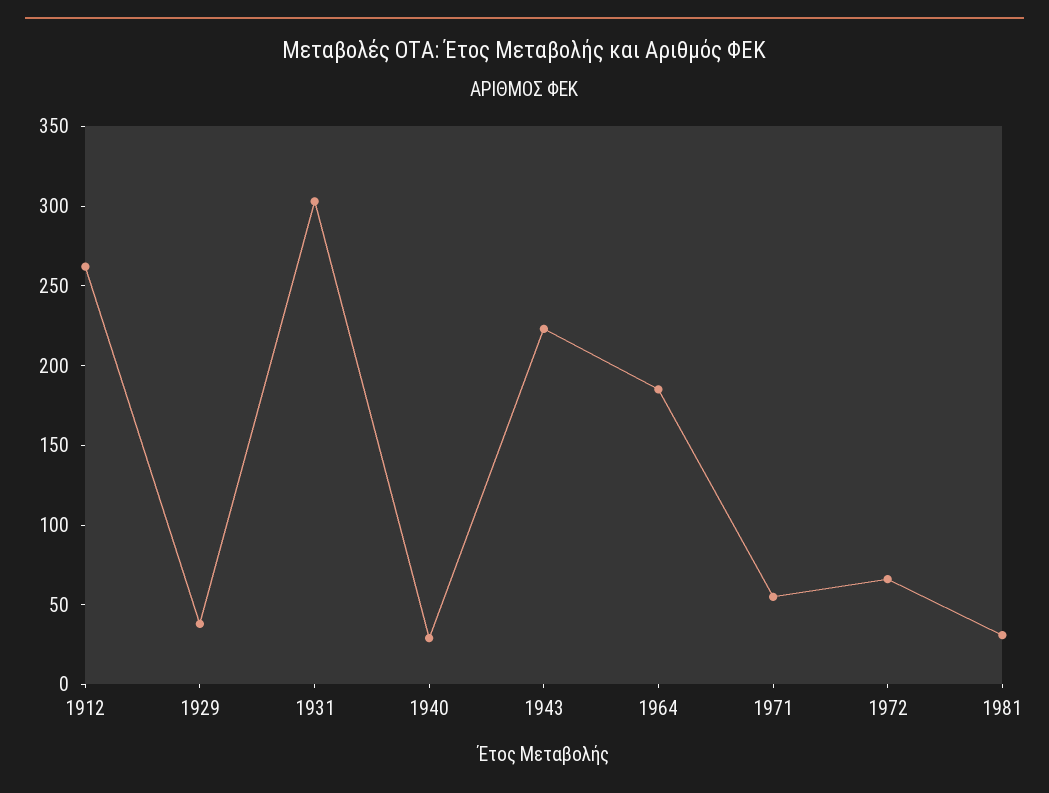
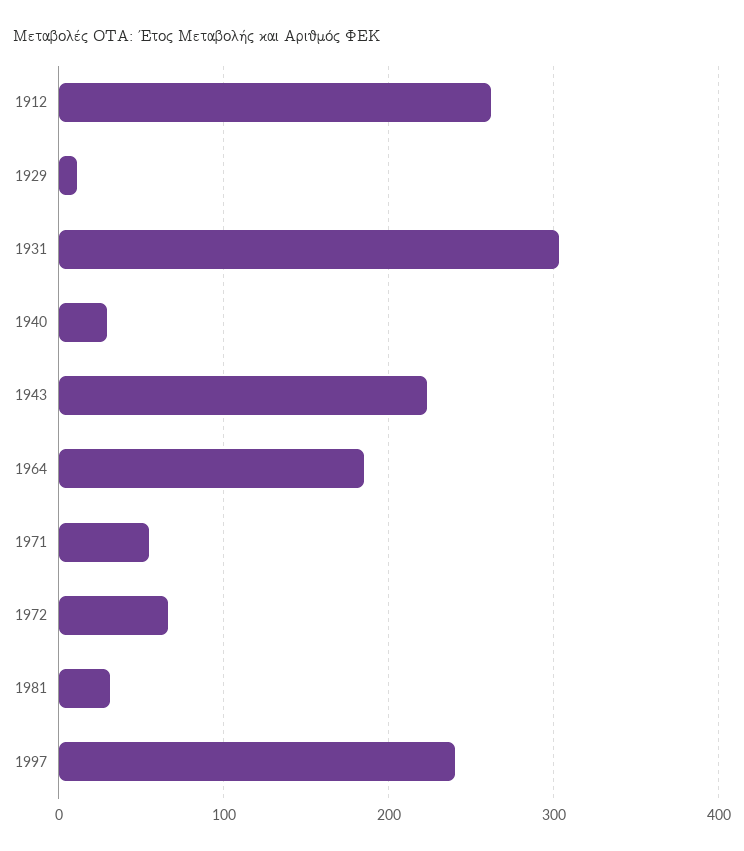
1929: 40 -> 10
1997: none -> 240

